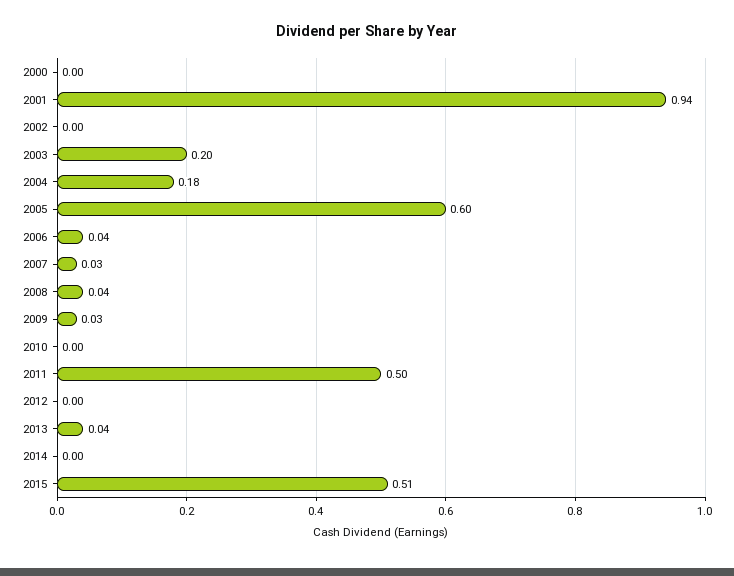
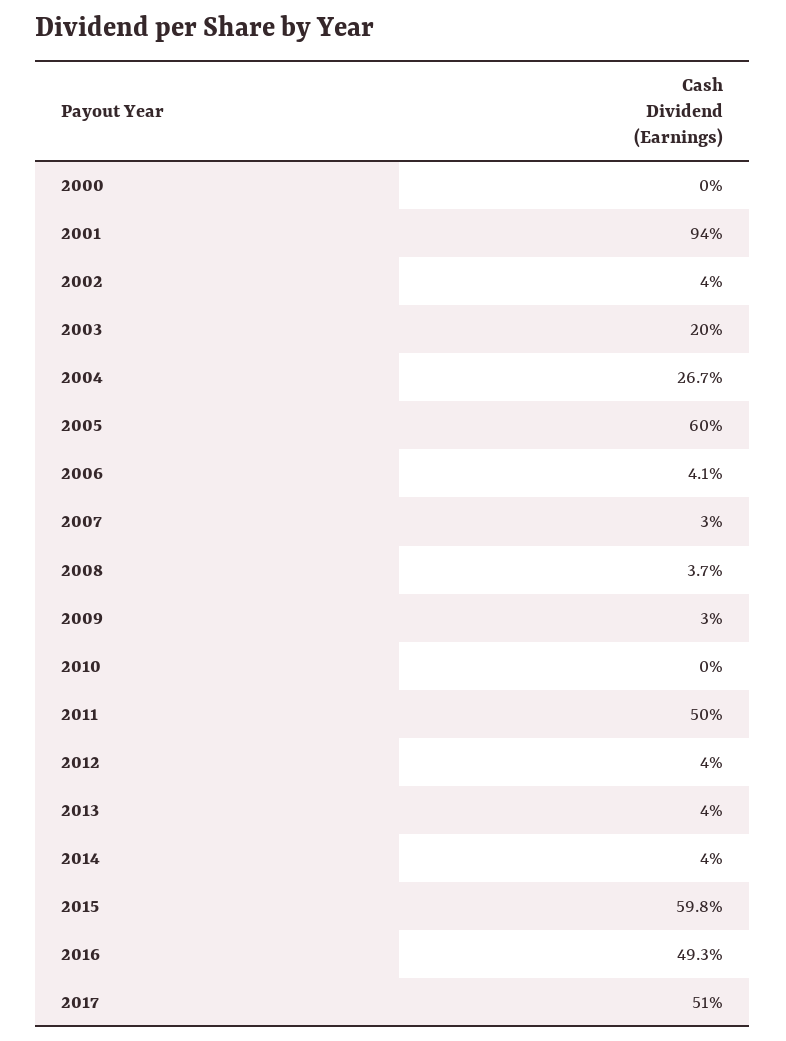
2002: 0 -> 0.04
2004: 0.18 -> 0.267
2012: 0 -> 0.04
2014: 0 -> 0.04
2015: 0.51 -> 0.598
2016: none -> 0.493
2017: none -> 0.51

